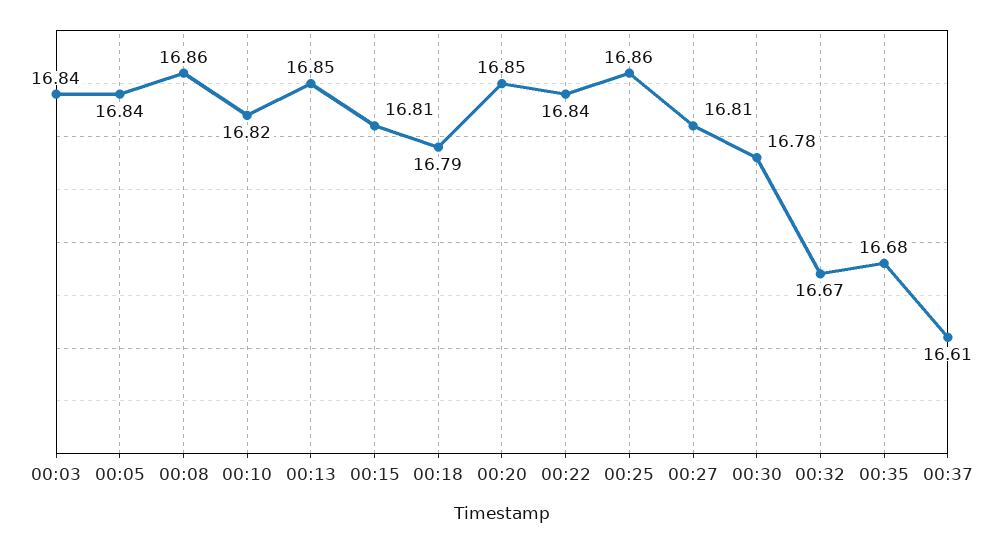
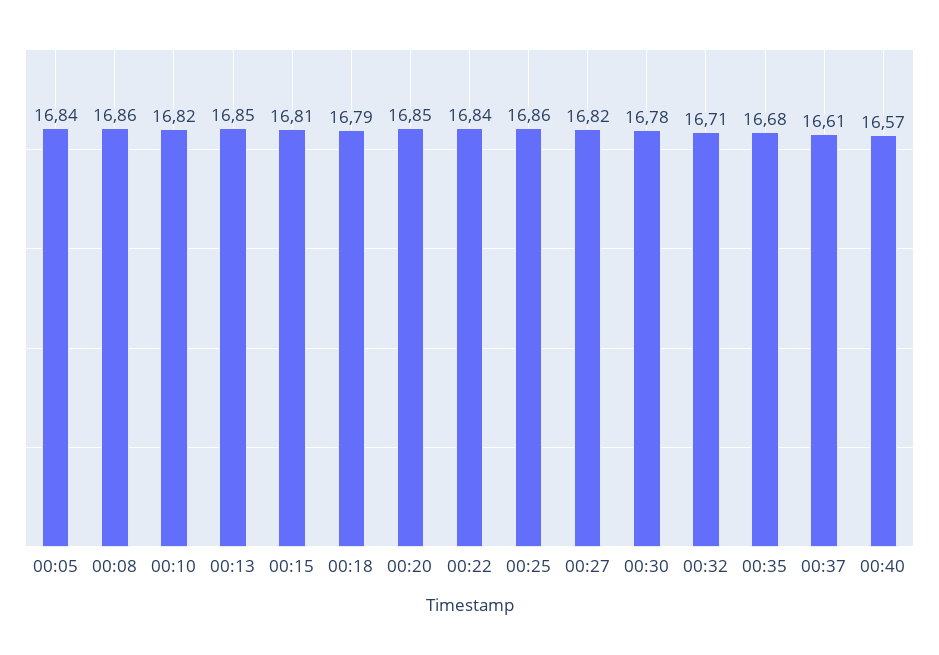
00:03: 16.84 -> none
00:27: 16.81 -> 16.82
00:32: 16.67 -> 16.71
00:40: none -> 16.57

